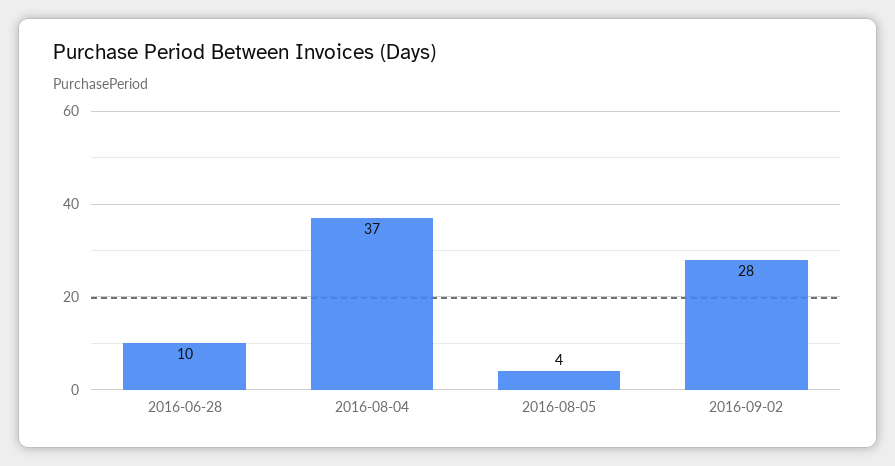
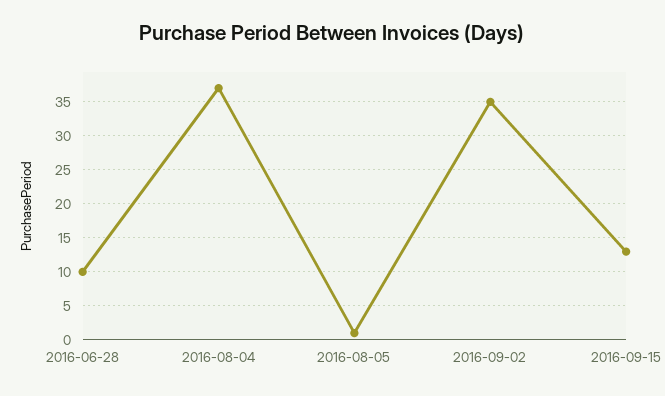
2016-08-05: 4 -> 1
2016-09-02: 28 -> 35
2016-09-15: none -> 13

